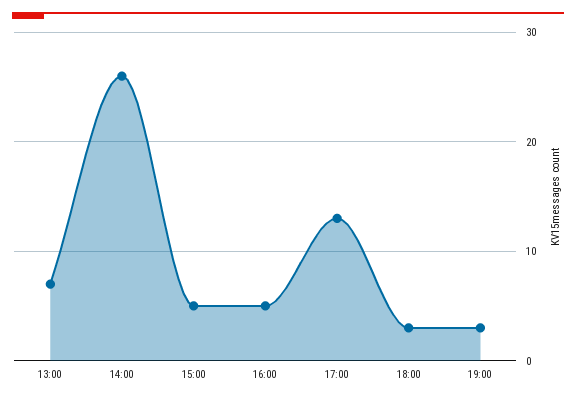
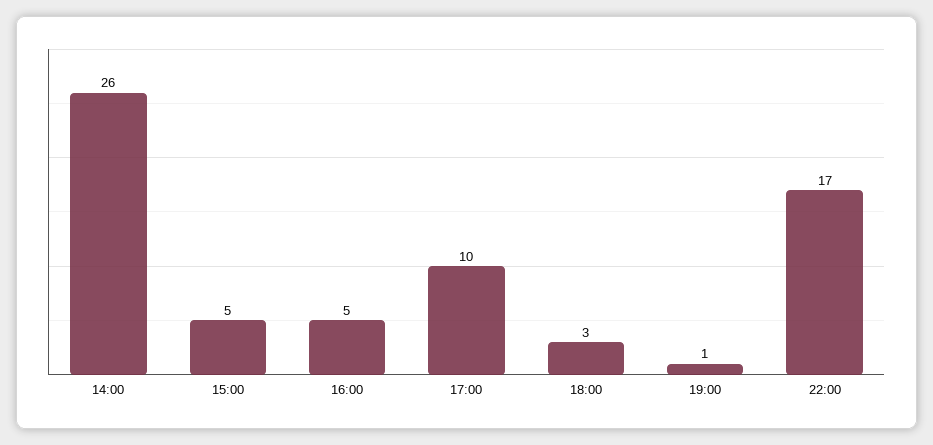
13:00: 7 -> none
17:00: 13 -> 10
19:00: 3 -> 1
22:00: none -> 17

